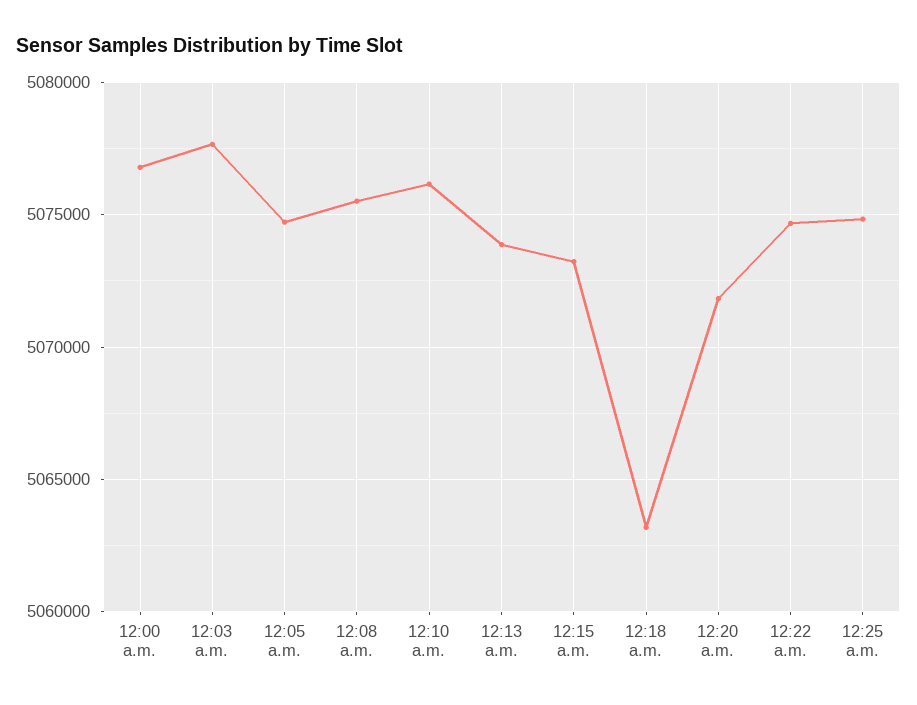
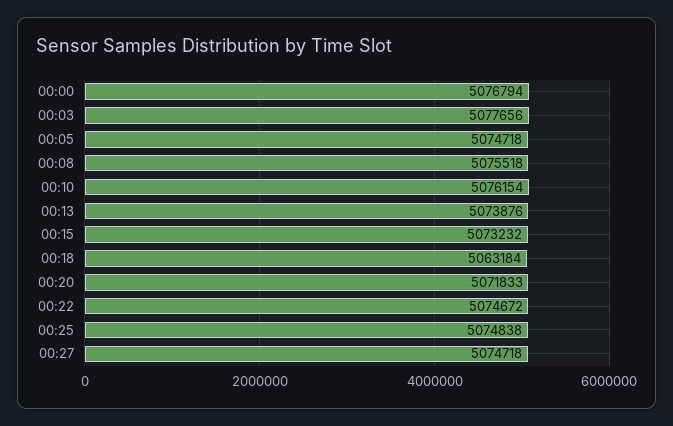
00:27: none -> 5074718

